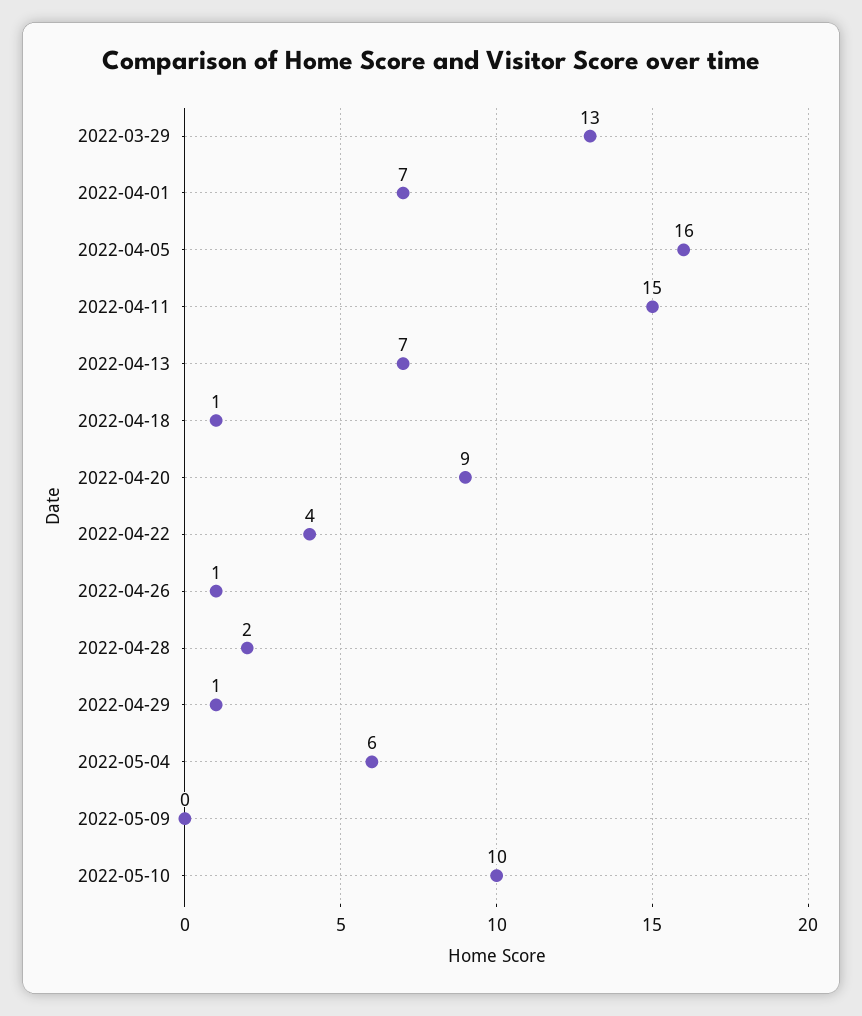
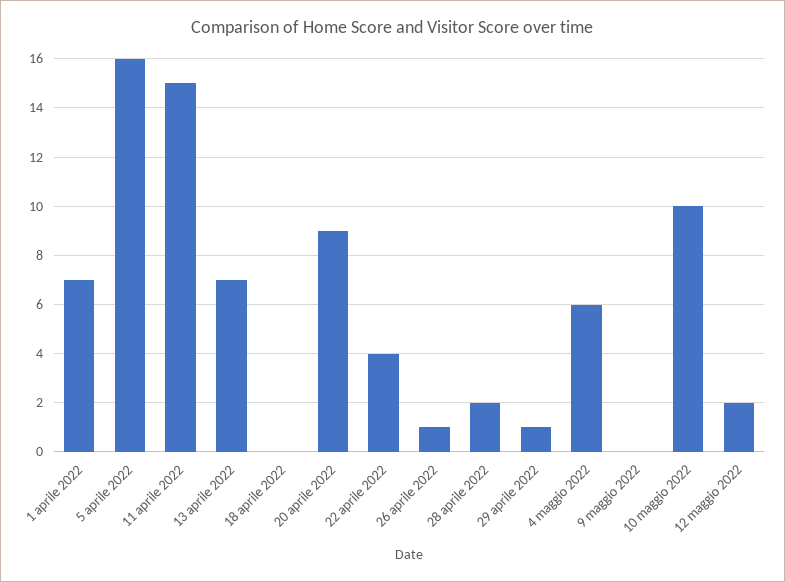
2022-03-29: 13 -> none
2022-04-18: 1 -> 0
12 maggio 2022: none -> 2

